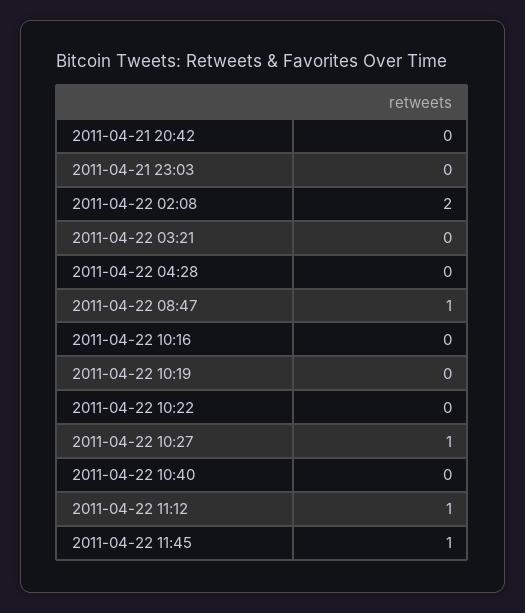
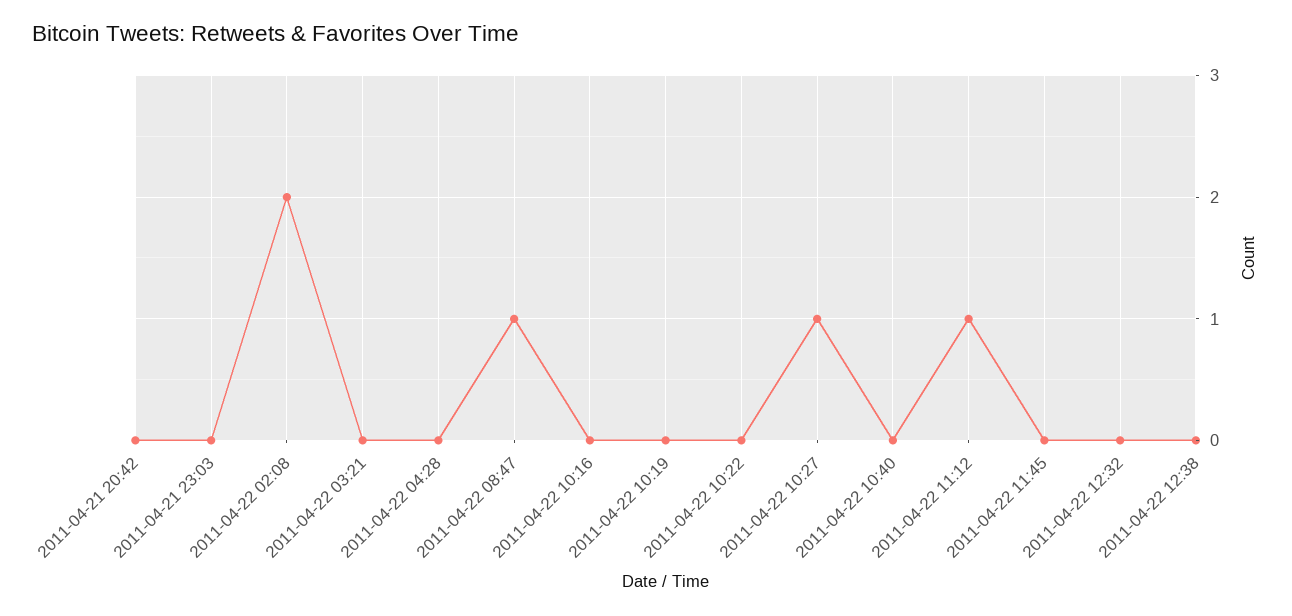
2011-04-22 11:45: 1 -> 0
2011-04-22 12:32: none -> 0
2011-04-22 12:38: none -> 0

